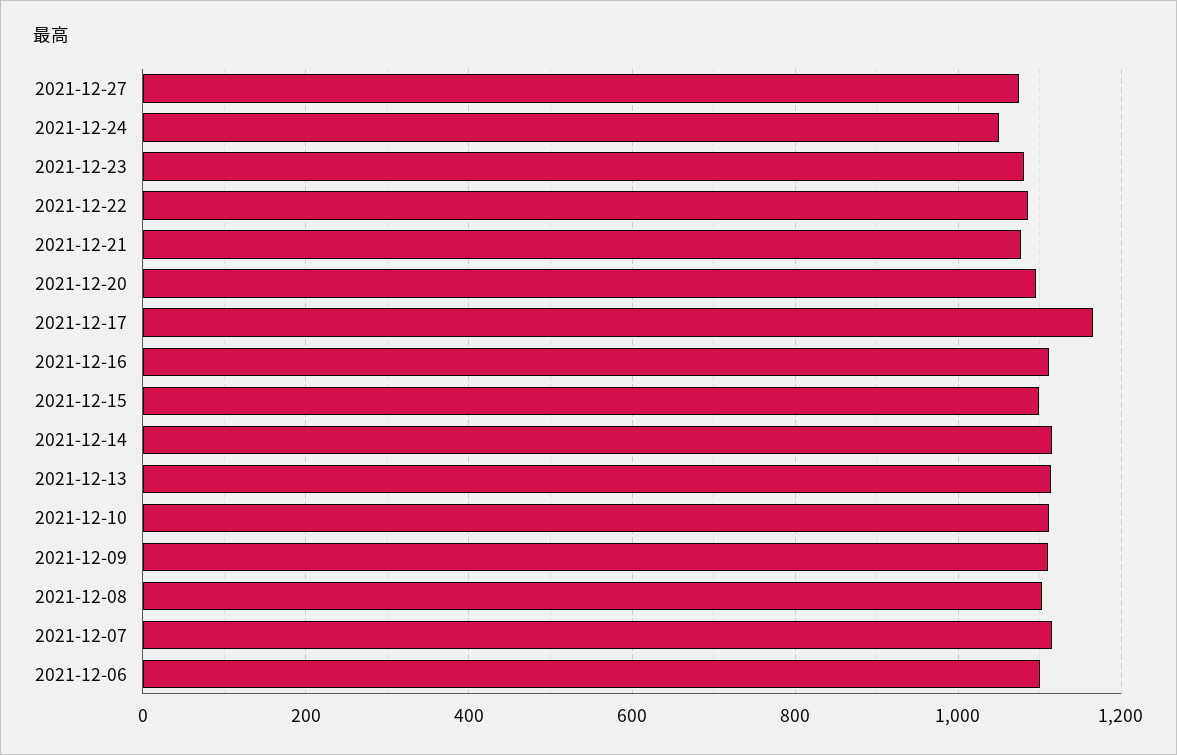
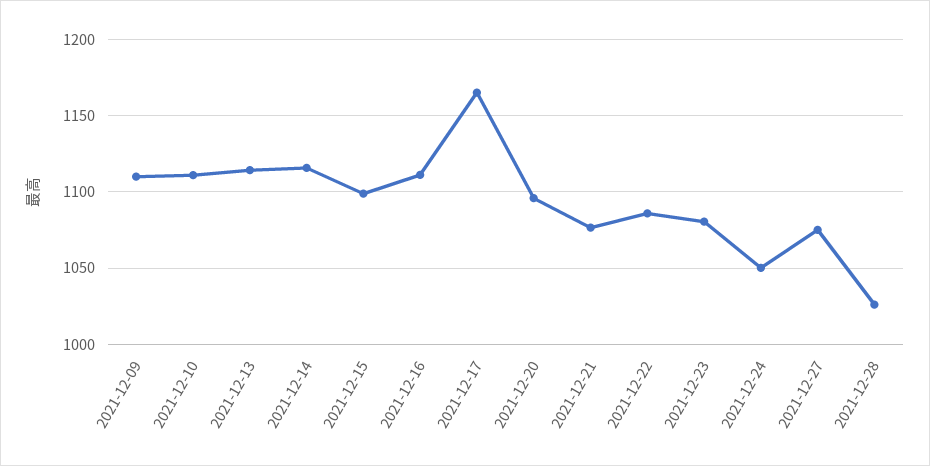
2021-12-08: 1100 -> none
2021-12-07: 1120 -> none
2021-12-06: 1100 -> none
2021-12-28: none -> 1025

